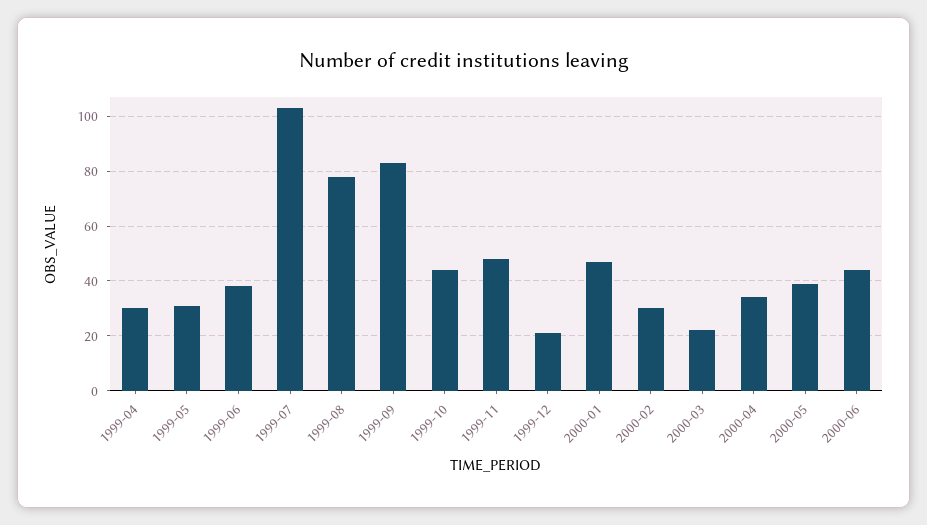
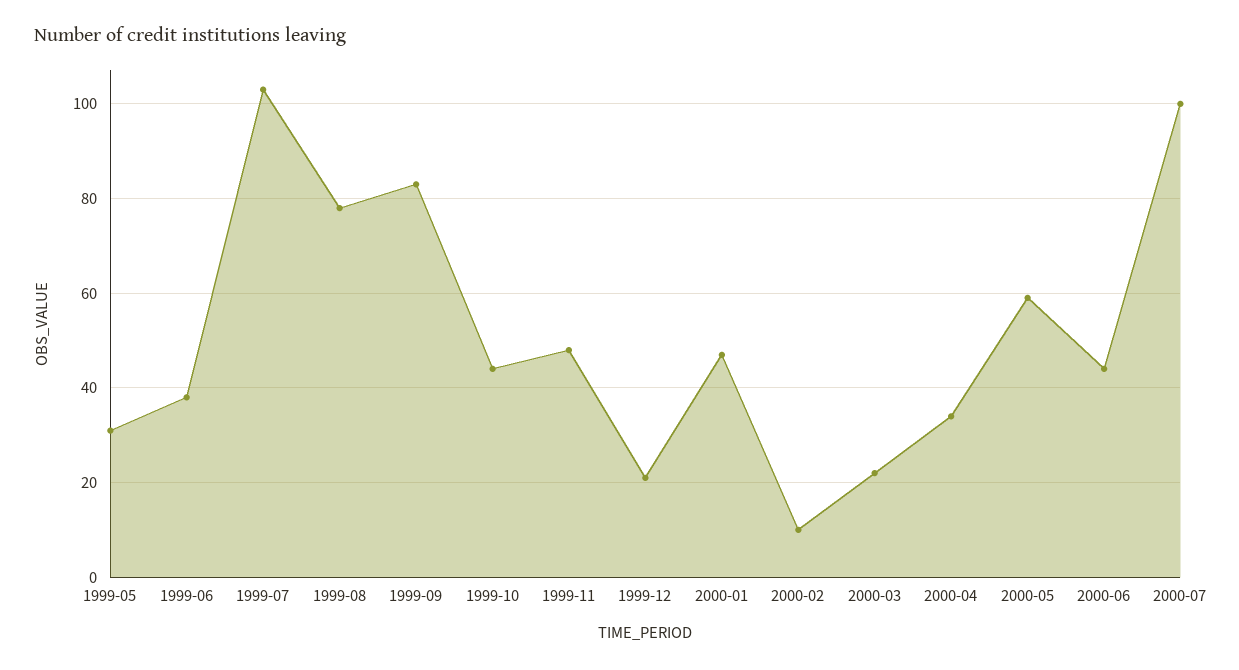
1999-04: 30 -> none
2000-02: 30 -> 10
2000-05: 40 -> 60
2000-07: none -> 100

